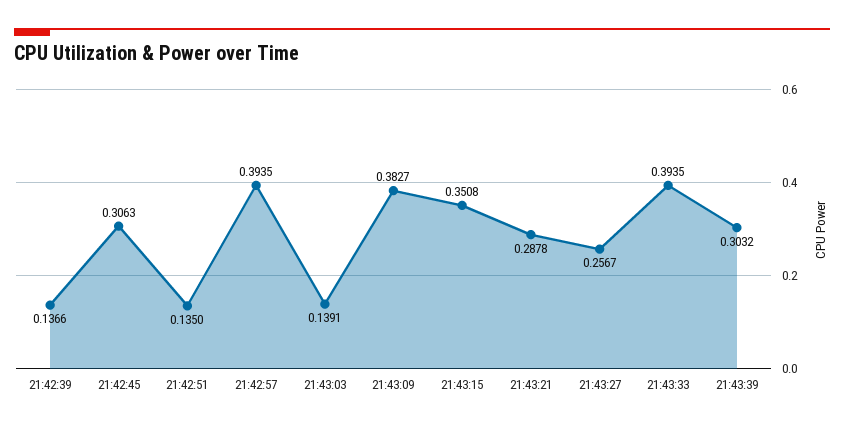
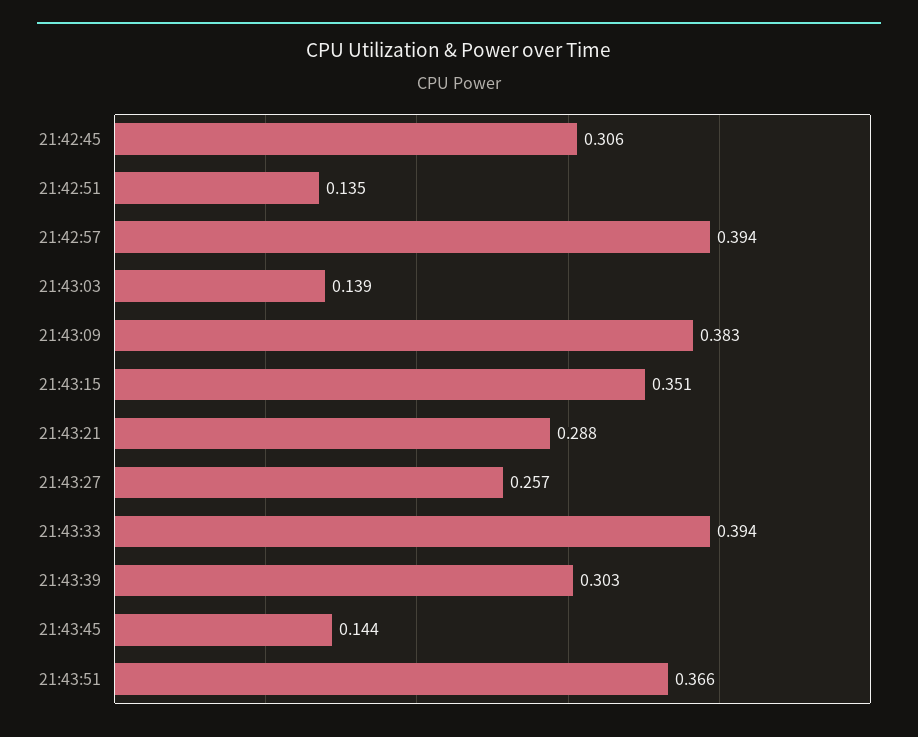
21:42:39: 0.1366 -> none
21:43:45: none -> 0.144
21:43:51: none -> 0.366

